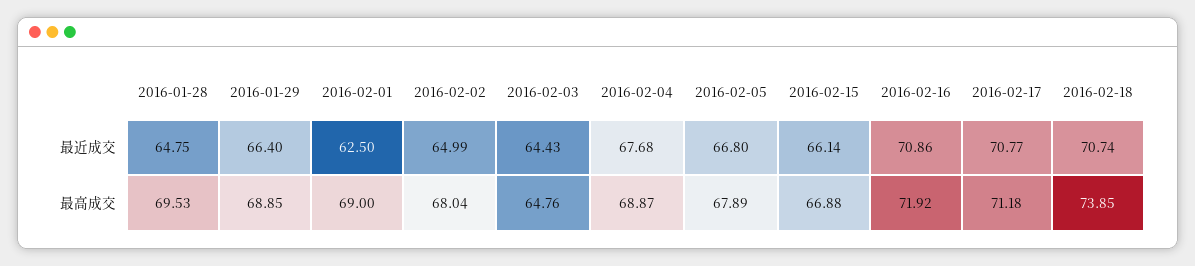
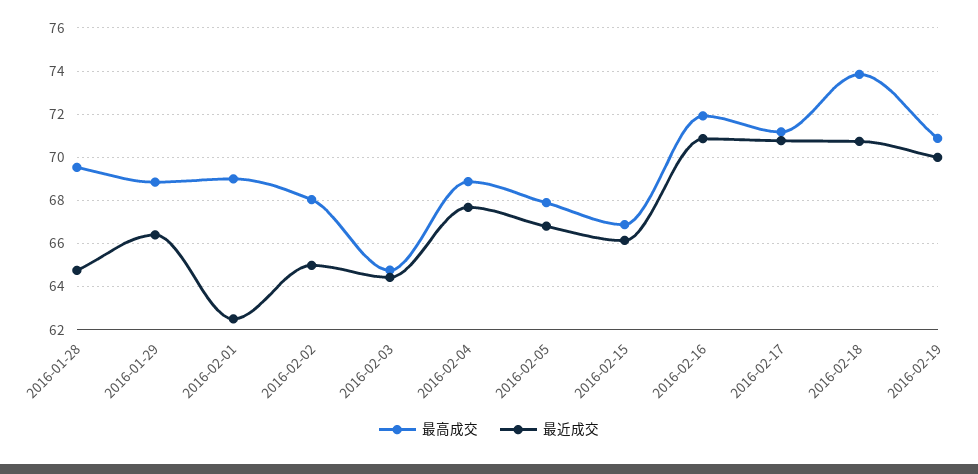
最高成交, 2016-02-19: none -> 71
最近成交, 2016-02-19: none -> 70

